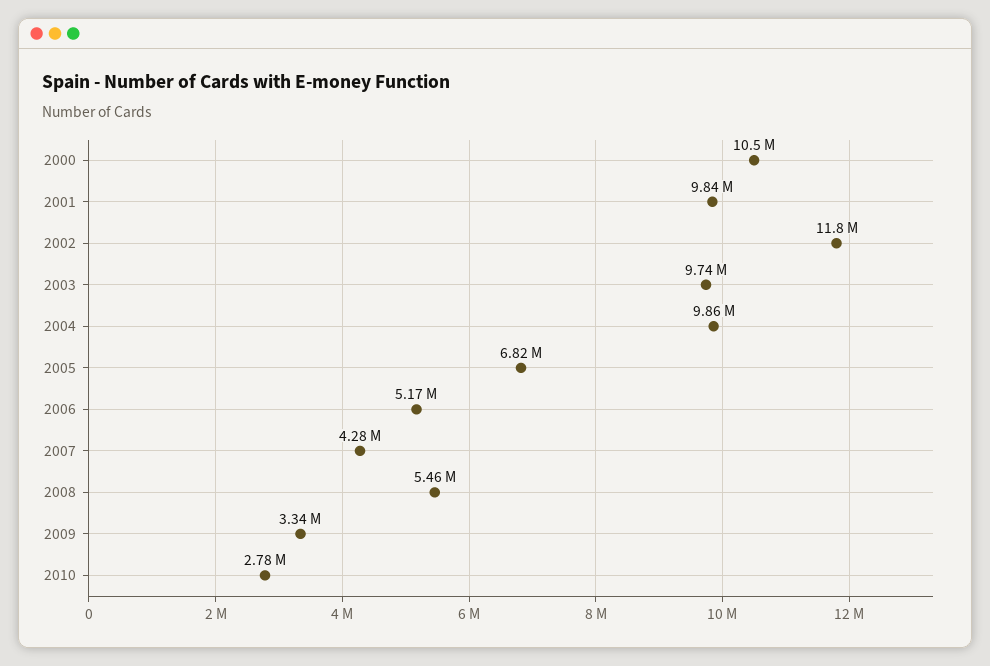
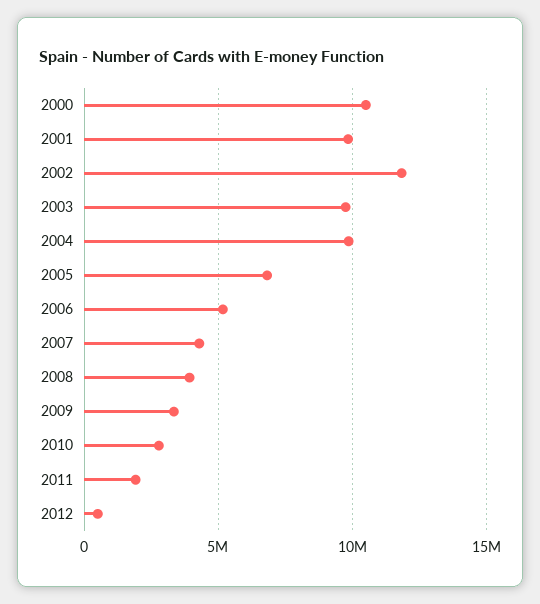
2008: 5460000 -> 4000000
2011: none -> 2000000
2012: none -> 500000

